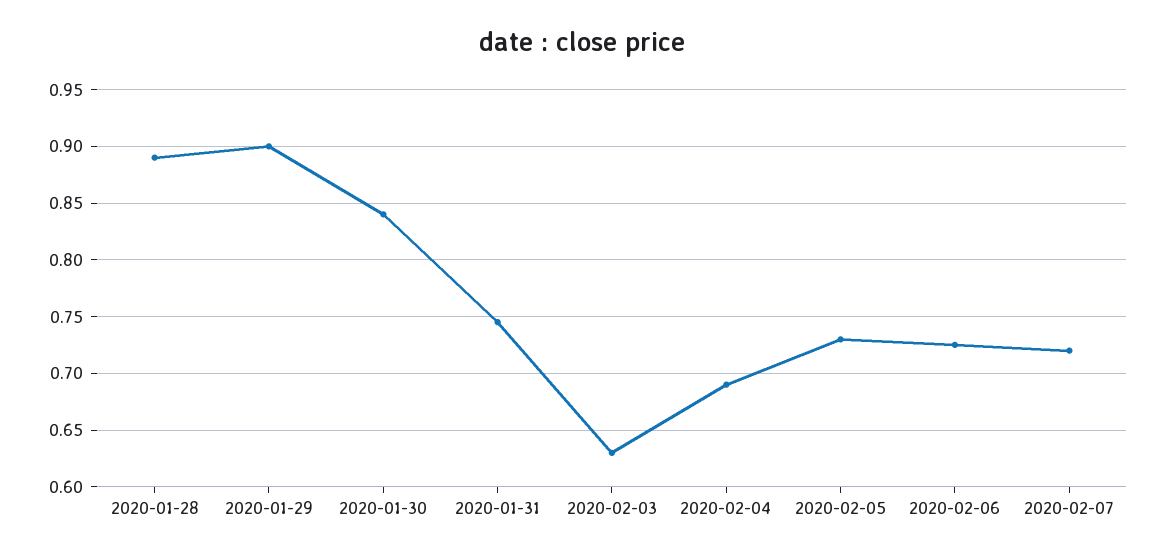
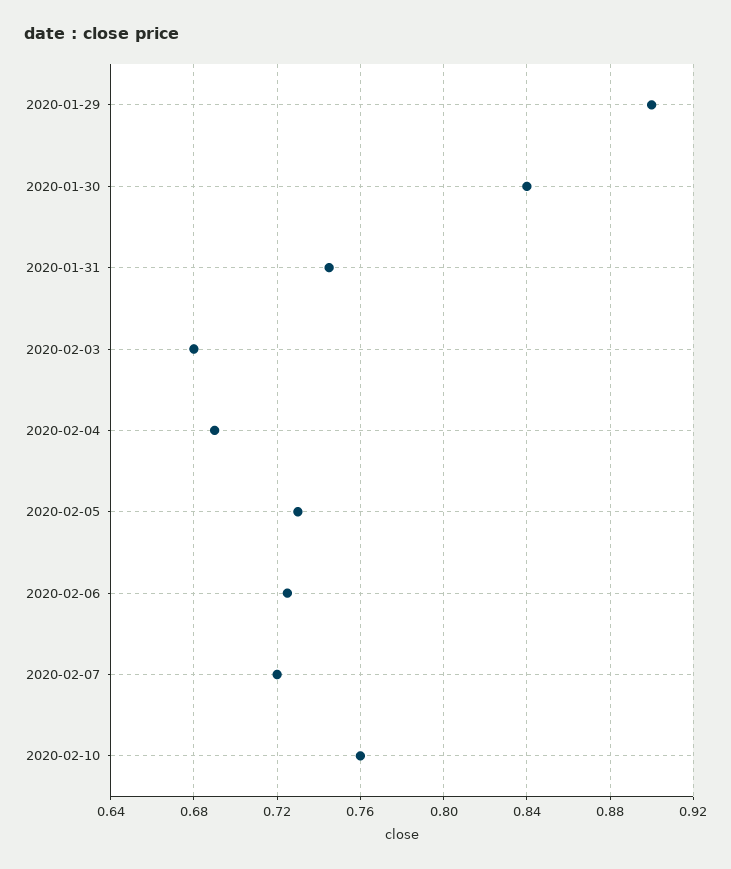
2020-01-28: 0.89 -> none
2020-02-03: 0.63 -> 0.68
2020-02-10: none -> 0.76

